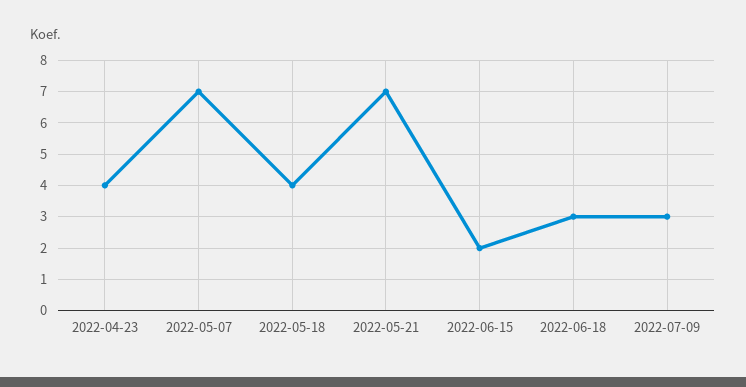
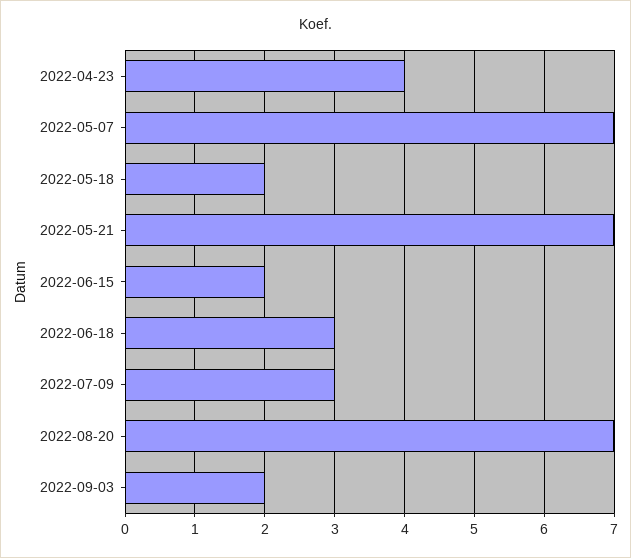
2022-05-18: 4 -> 2
2022-08-20: none -> 7
2022-09-03: none -> 2

